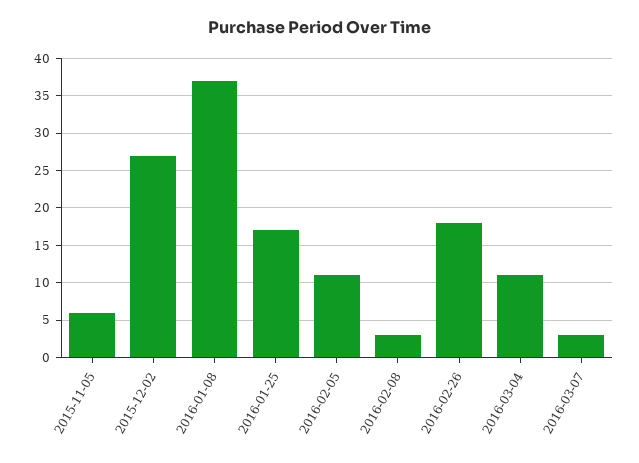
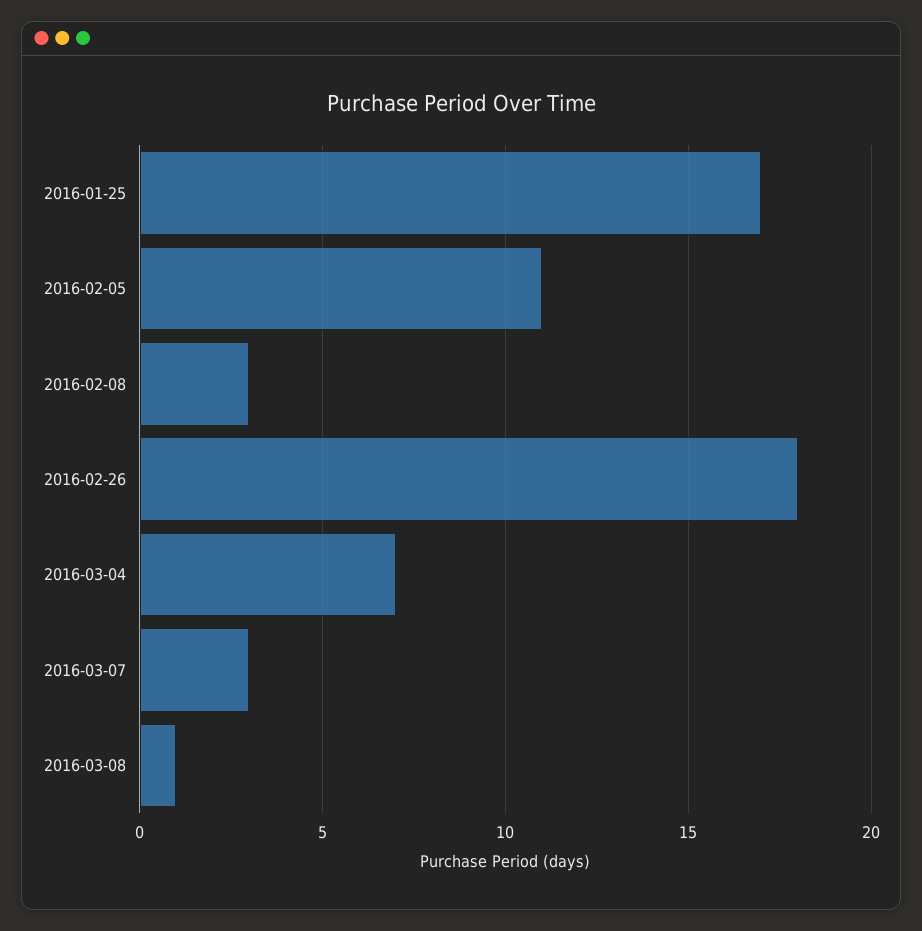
2015-11-05: 6 -> none
2015-12-02: 27 -> none
2016-01-08: 37 -> none
2016-03-04: 11 -> 7
2016-03-08: none -> 1

